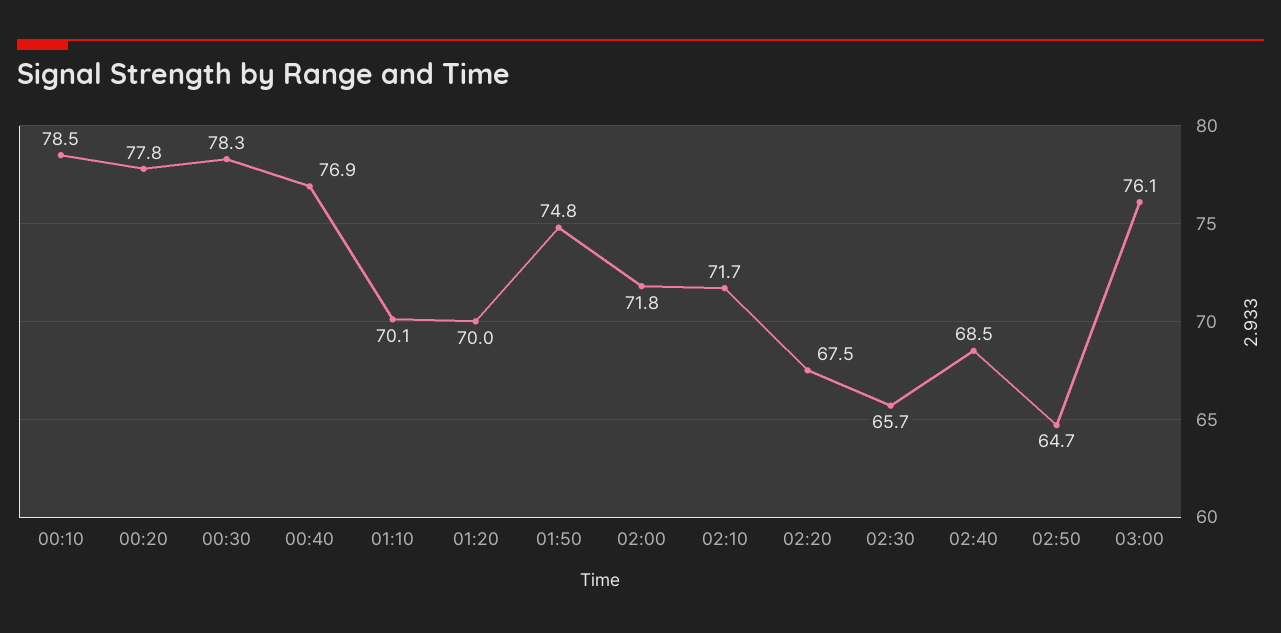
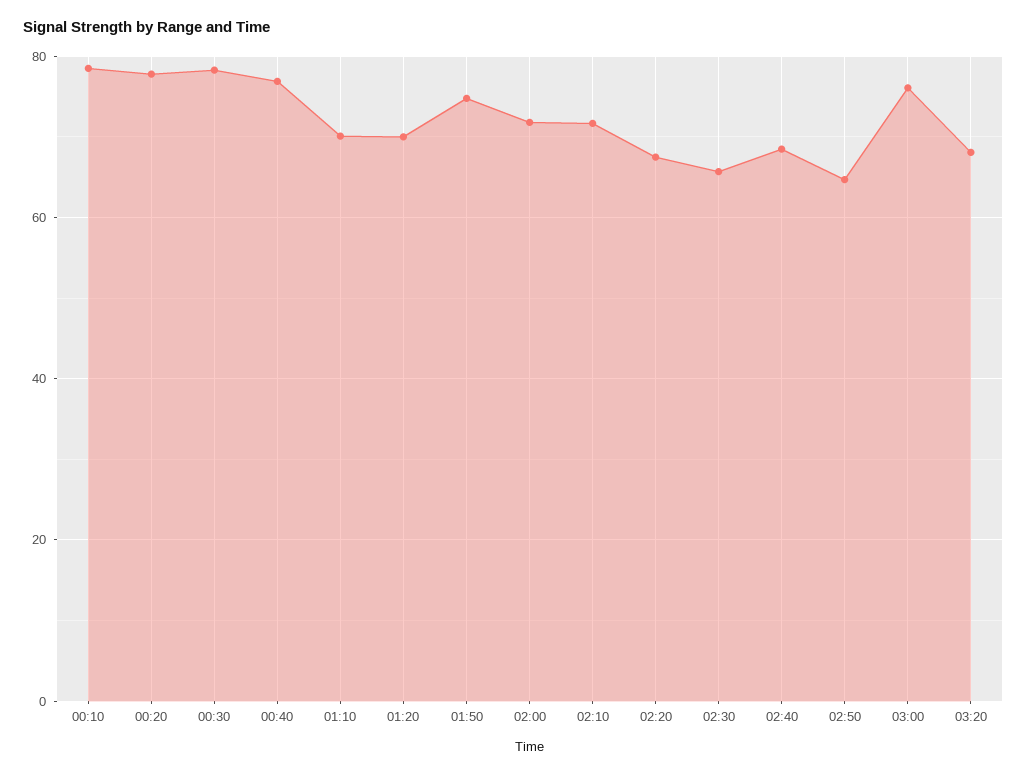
03:20: none -> 68

